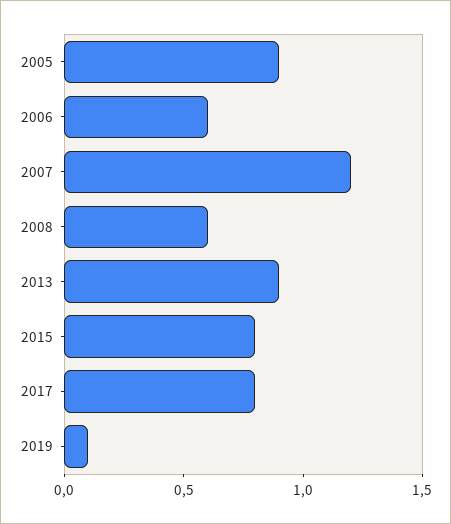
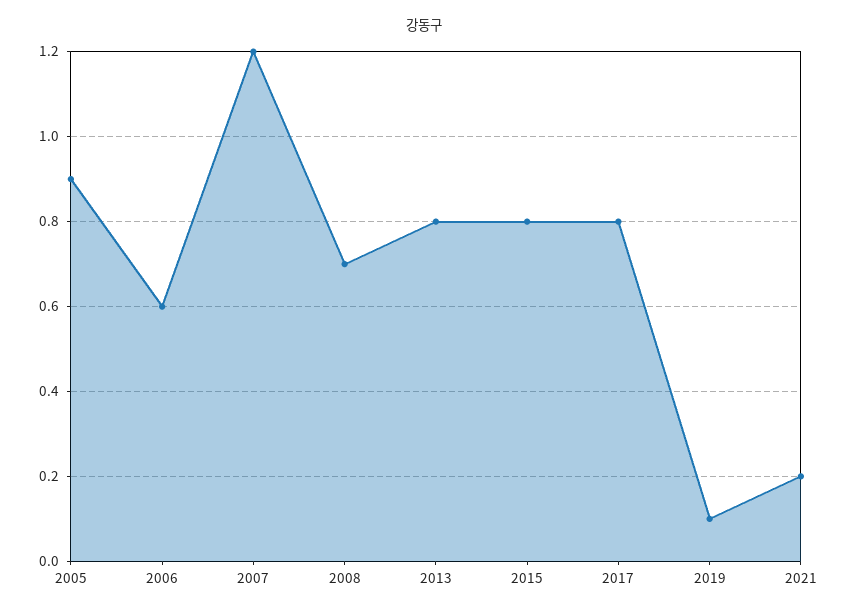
2008: 0.6 -> 0.7
2013: 0.9 -> 0.8
2021: none -> 0.2

